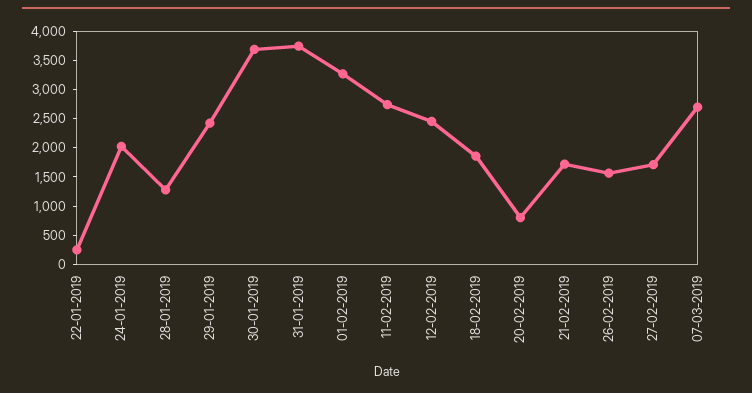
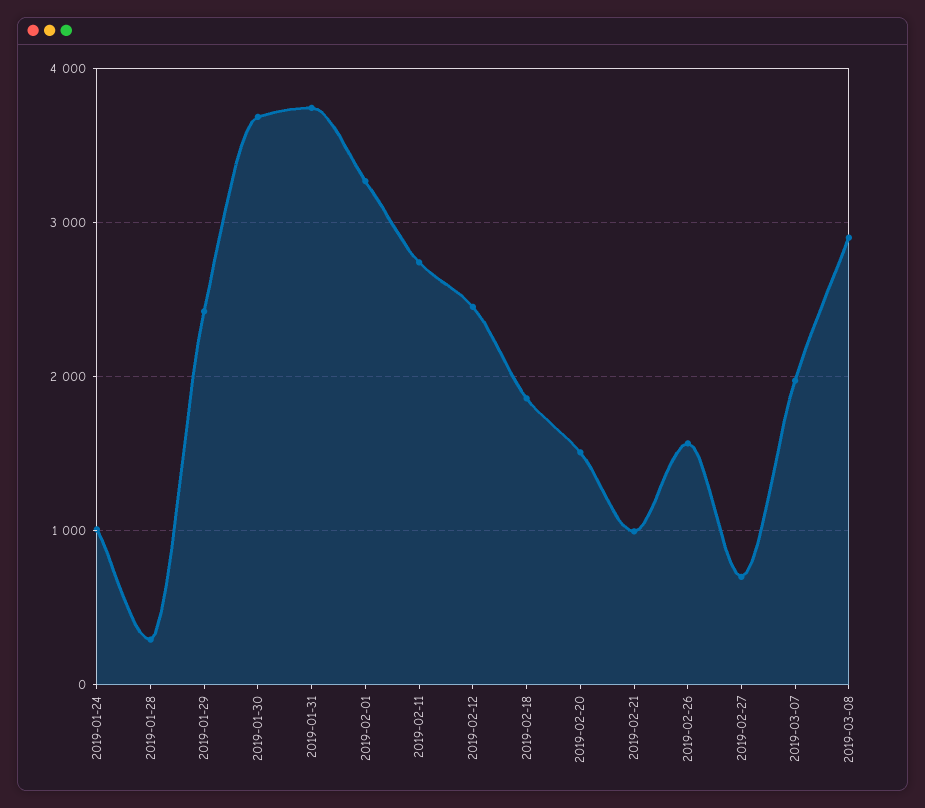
22-01-2019: 250 -> none
24-01-2019: 2000 -> 1000
28-01-2019: 1250 -> 300
20-02-2019: 750 -> 1500
21-02-2019: 1750 -> 1000
27-02-2019: 1750 -> 700
07-03-2019: 2750 -> 2000
2019-03-08: none -> 2900

